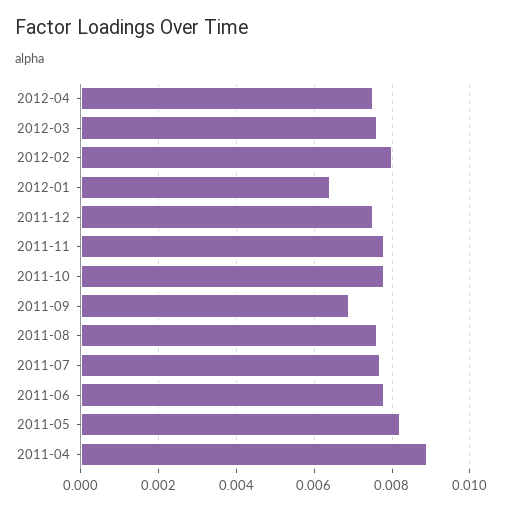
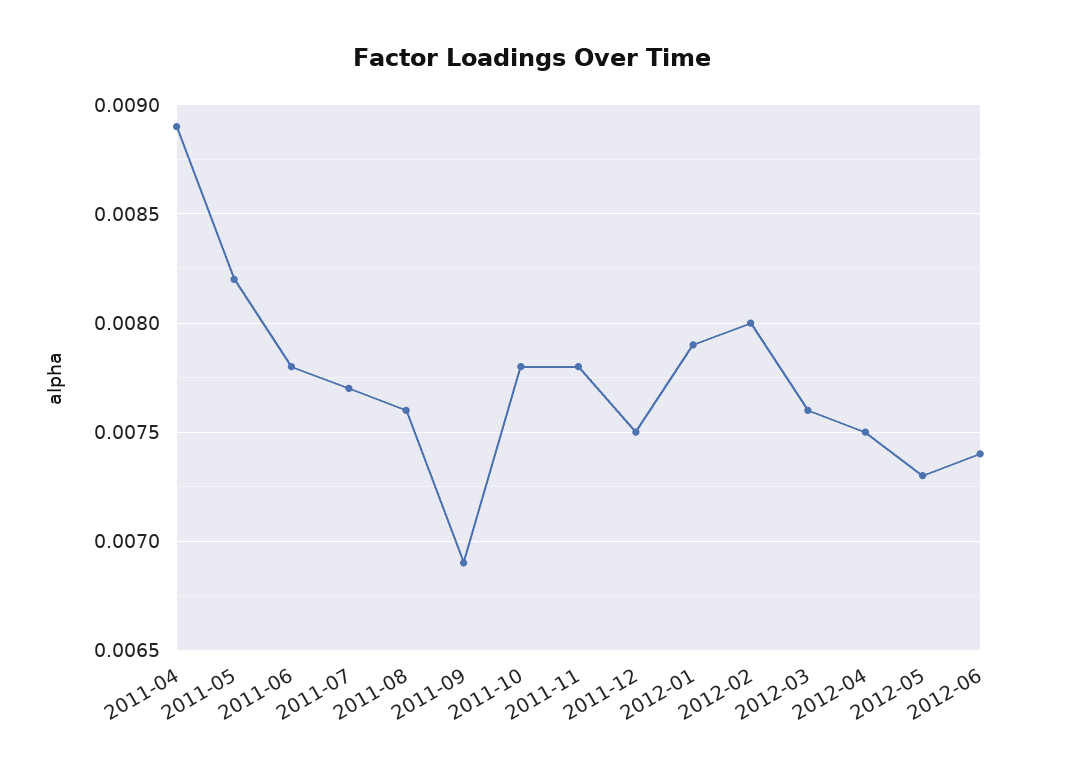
2012-01: 0.0065 -> 0.0079
2012-05: none -> 0.0073
2012-06: none -> 0.0074

